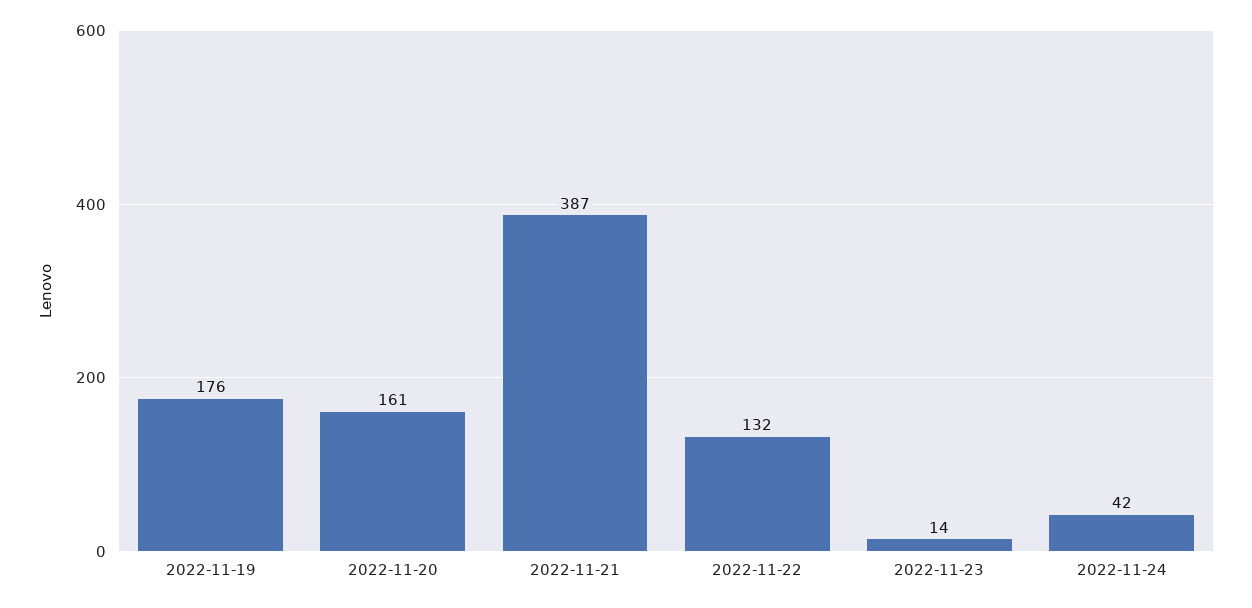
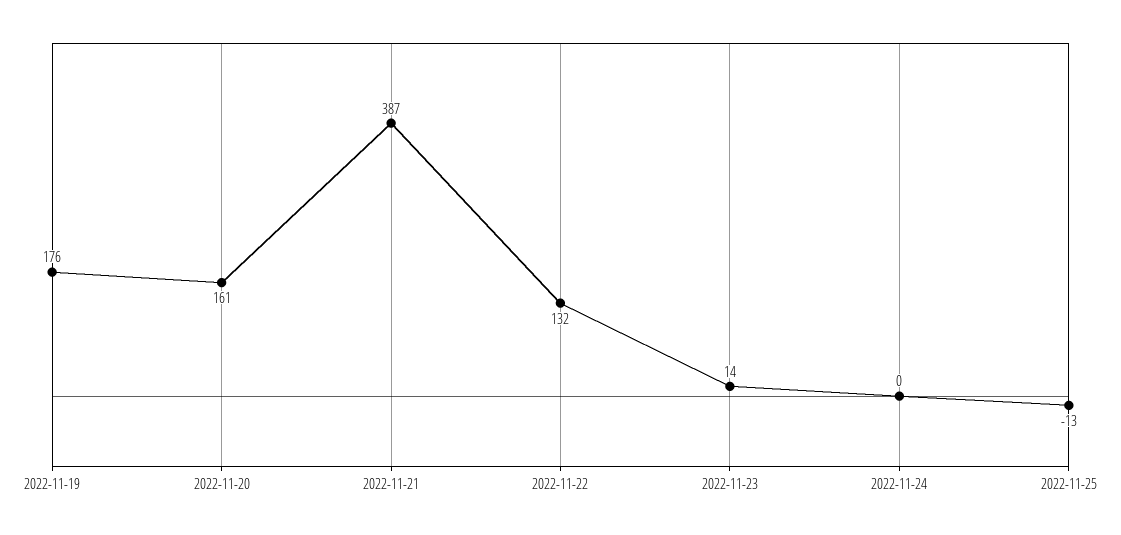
2022-11-24: 42 -> 0
2022-11-25: none -> -13

